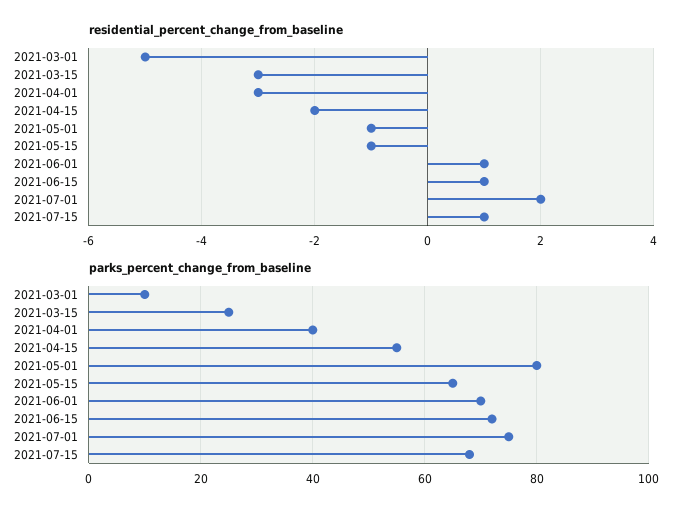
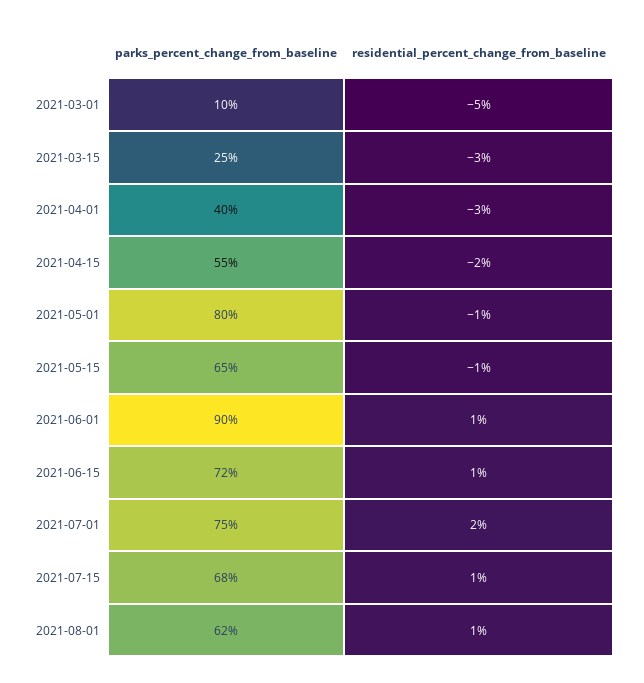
parks_percent_change_from_baseline, 2021-06-01: 70 -> 90
parks_percent_change_from_baseline, 2021-08-01: none -> 62
residential_percent_change_from_baseline, 2021-08-01: none -> 1

